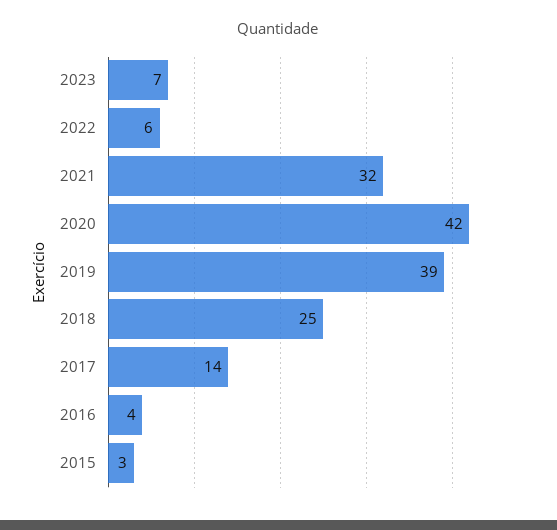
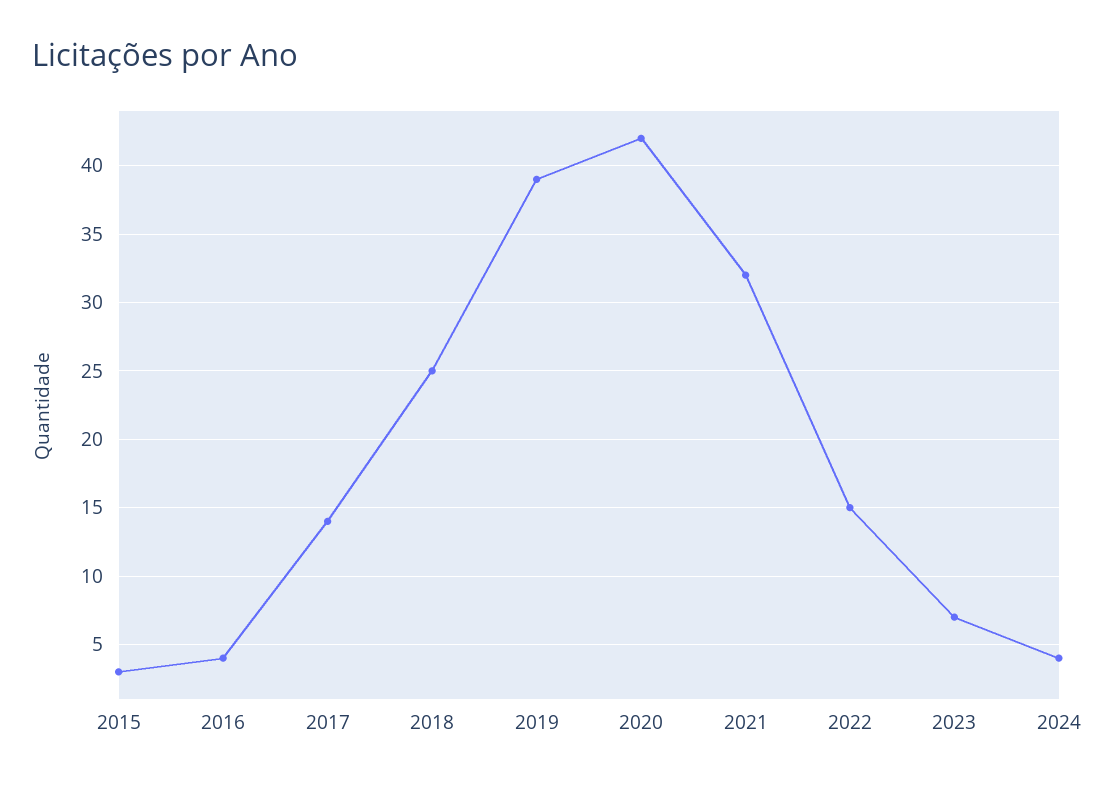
2022: 6 -> 15
2024: none -> 4

